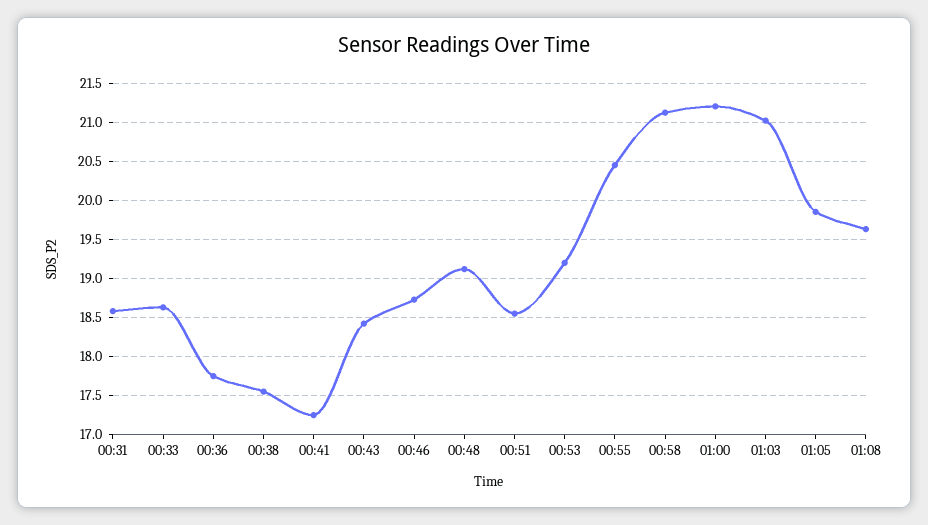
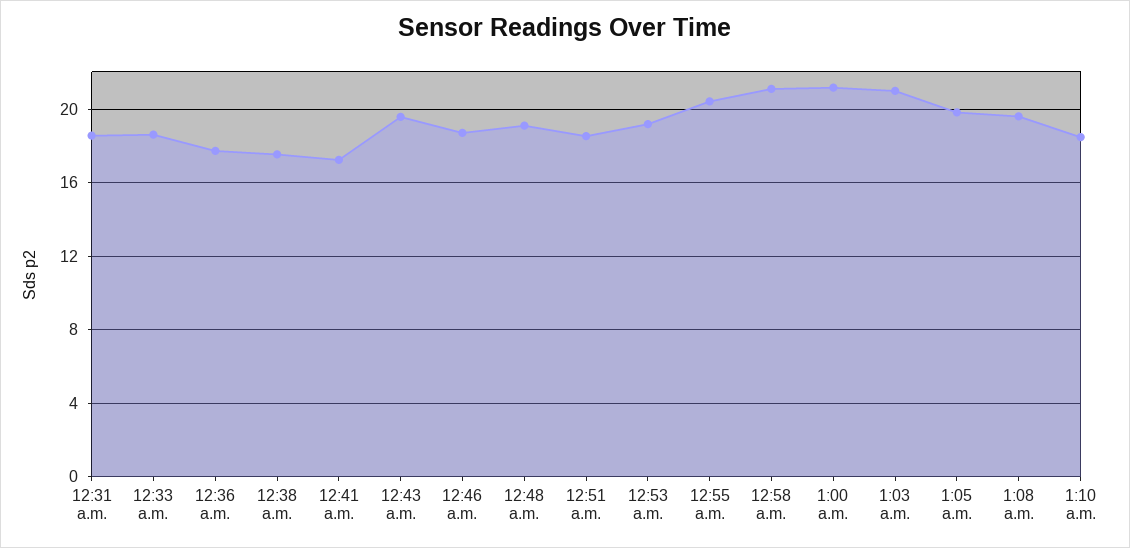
00:43: 18.4 -> 19.5
1:10 a.m.: none -> 18.5

